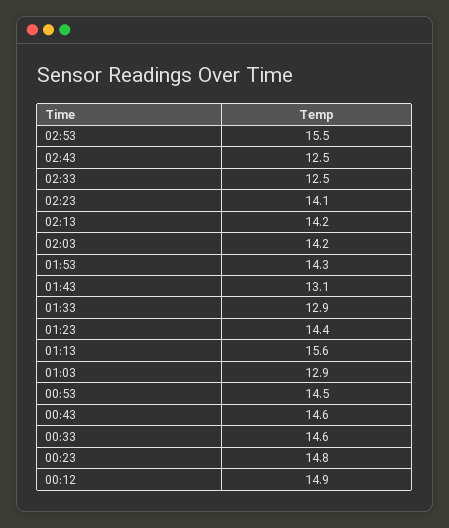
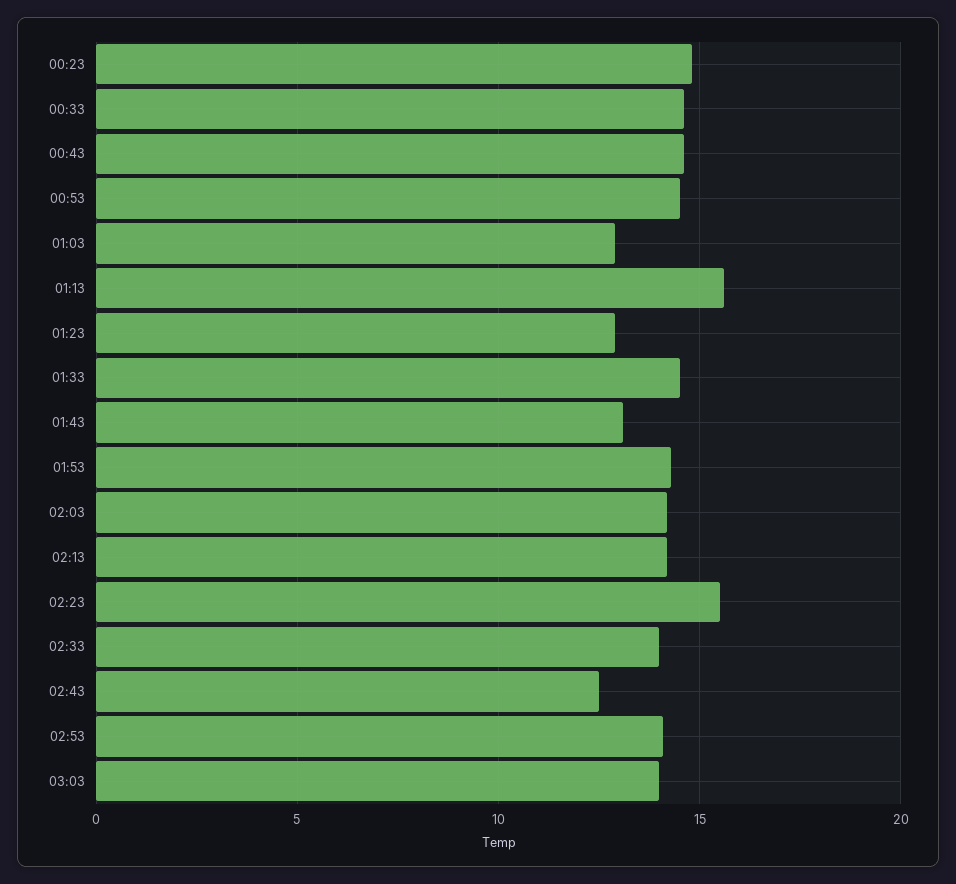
02:53: 15.5 -> 14
02:33: 12.5 -> 14
02:23: 14.1 -> 15.5
01:33: 12.9 -> 14.5
01:23: 14.4 -> 13
00:12: 14.9 -> none
03:03: none -> 14

